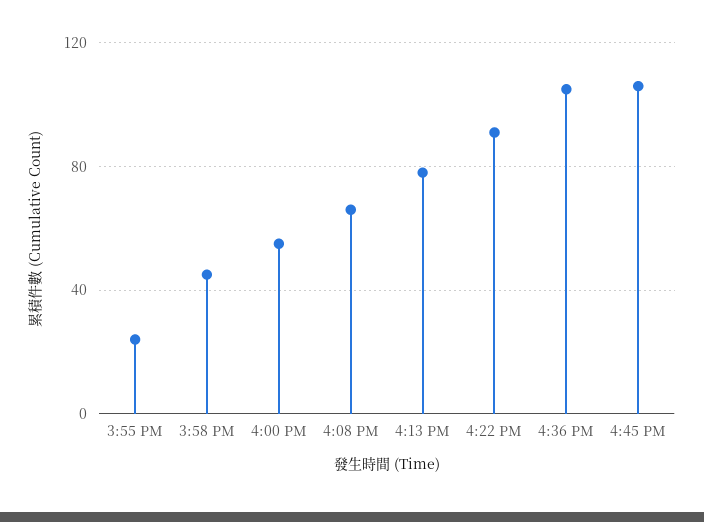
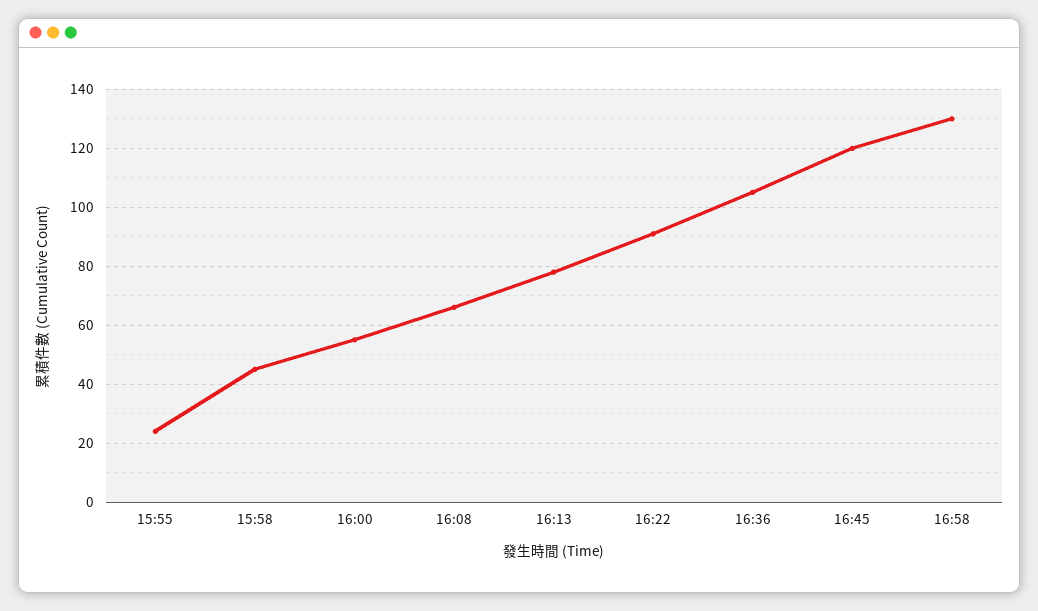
4:45 PM: 105 -> 120
16:58: none -> 130

